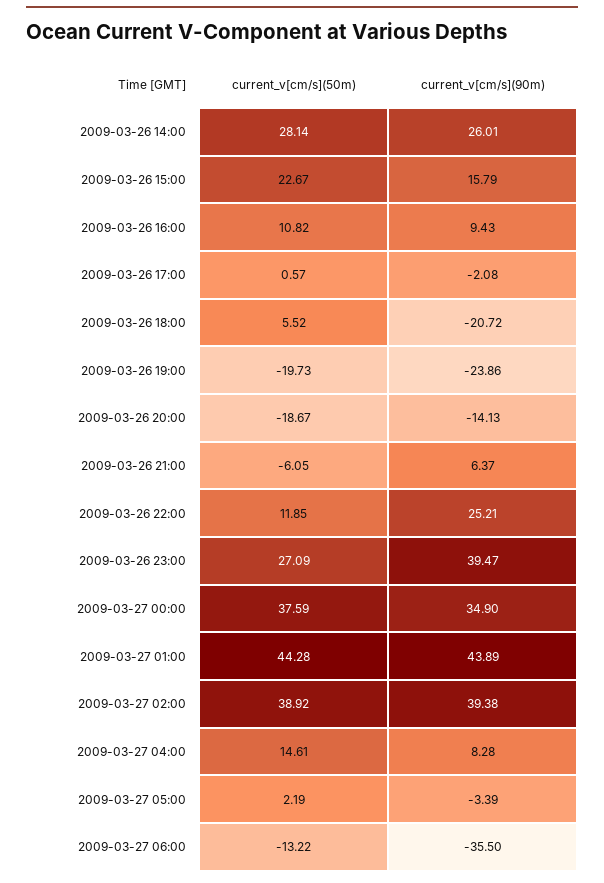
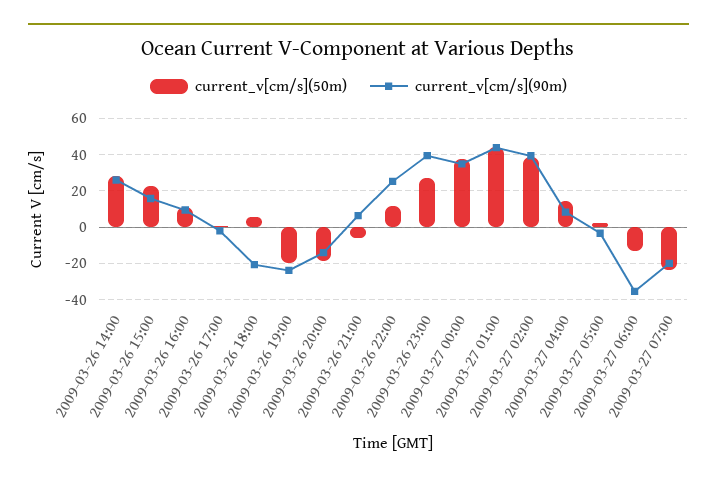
current_v[cm/s](50m), 2009-03-27 07:00: none -> -25
current_v[cm/s](90m), 2009-03-27 07:00: none -> -20

